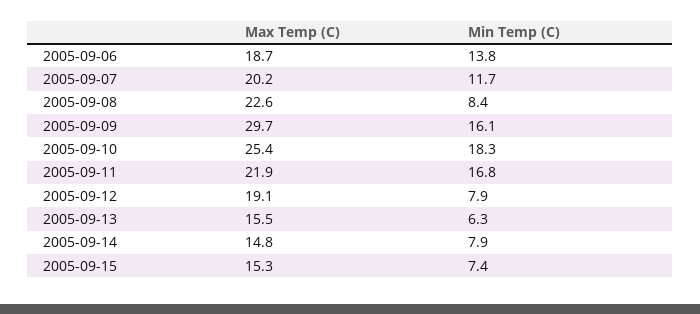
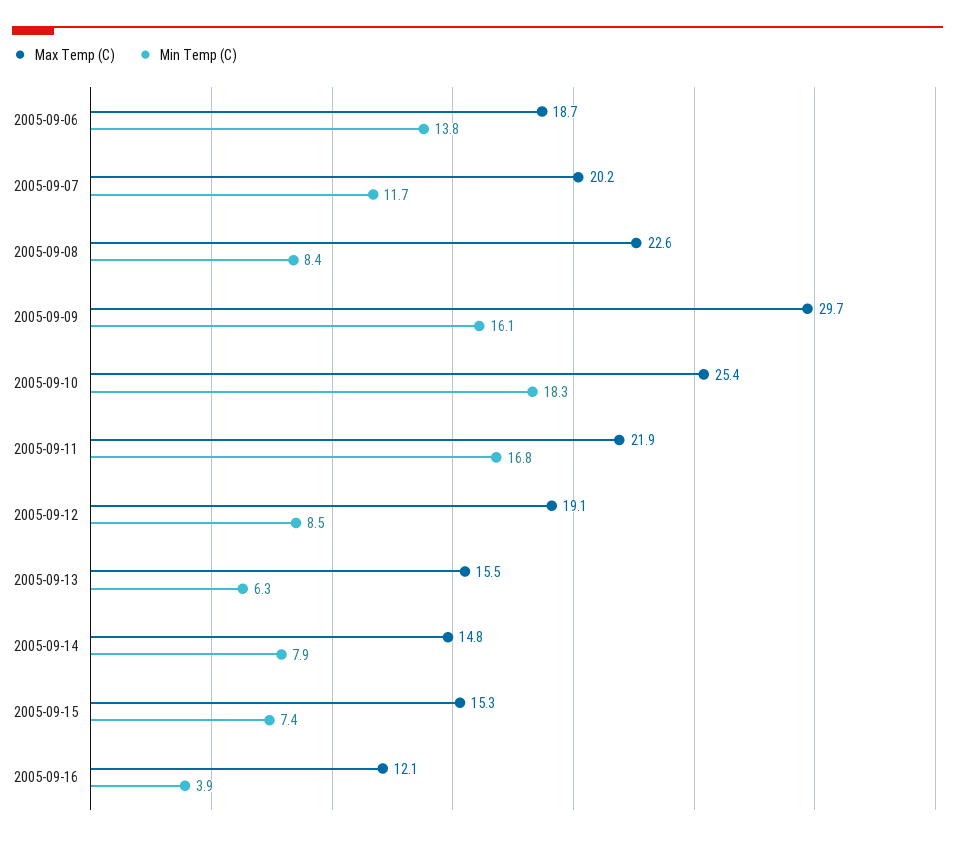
Min Temp (C), 2005-09-12: 7.9 -> 8.5
Max Temp (C), 2005-09-16: none -> 12.1
Min Temp (C), 2005-09-16: none -> 3.9

